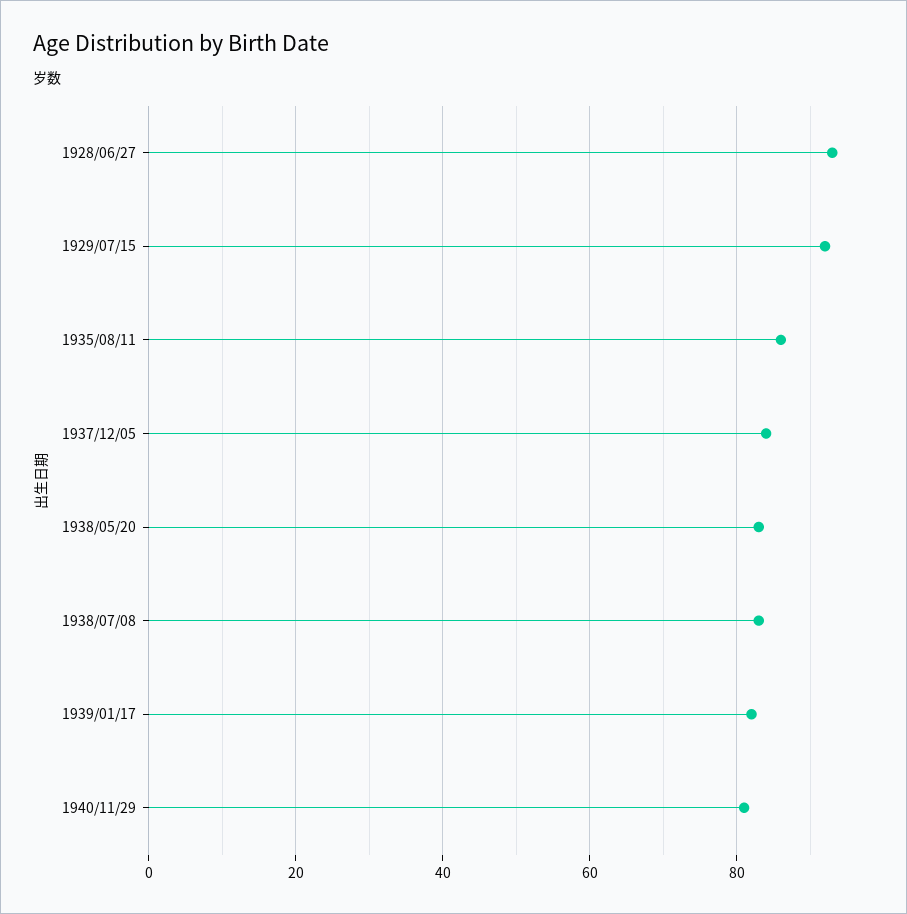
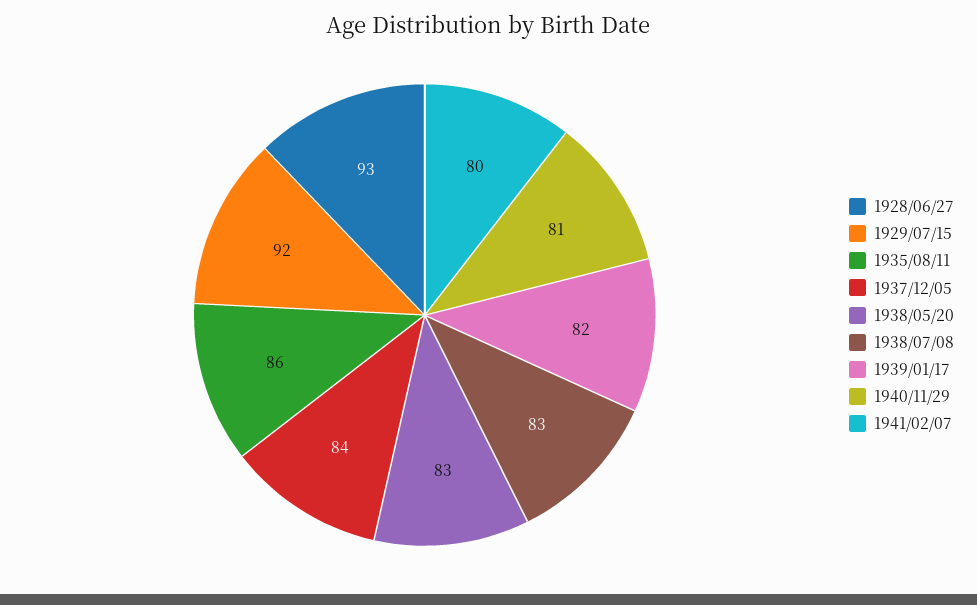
1941/02/07: none -> 80

